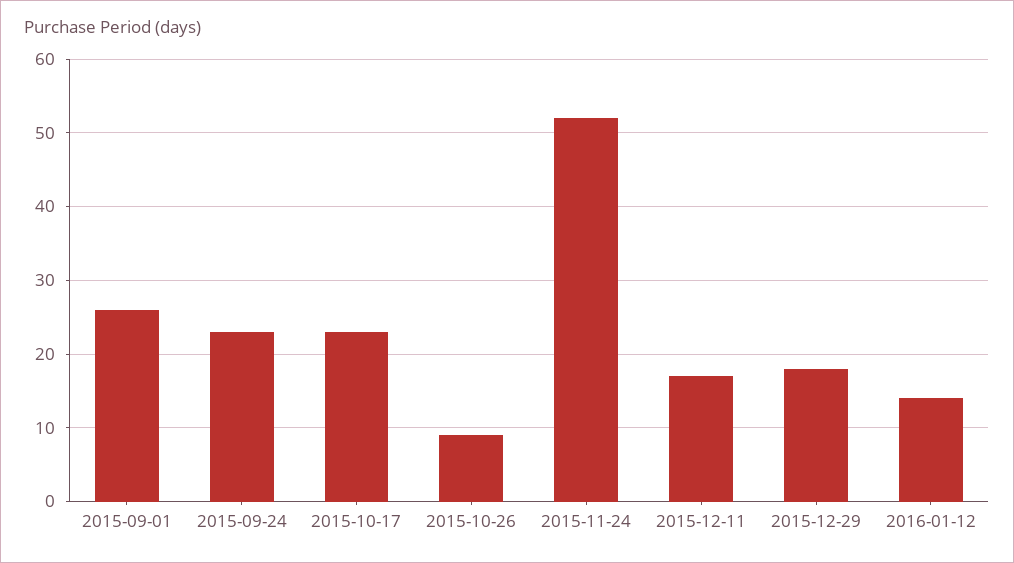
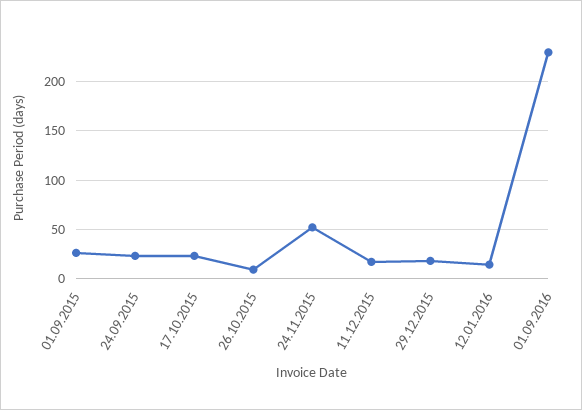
01.09.2016: none -> 230

